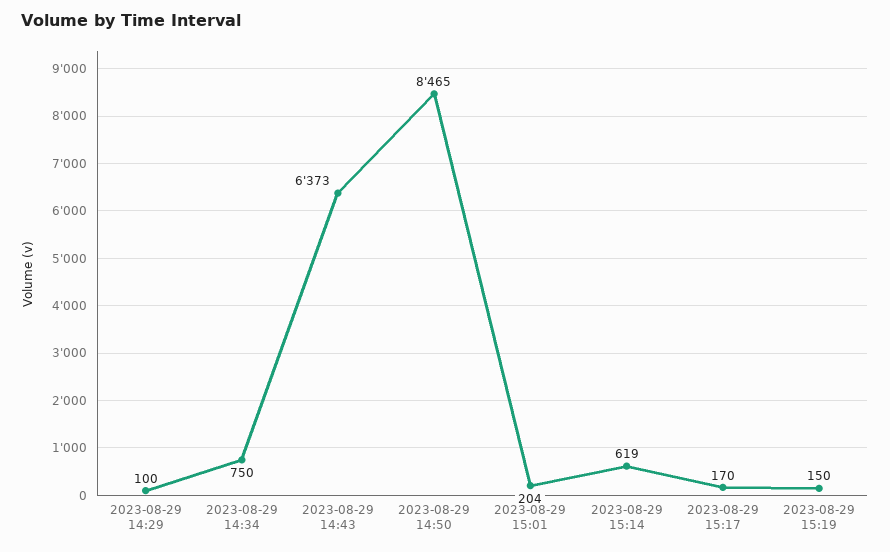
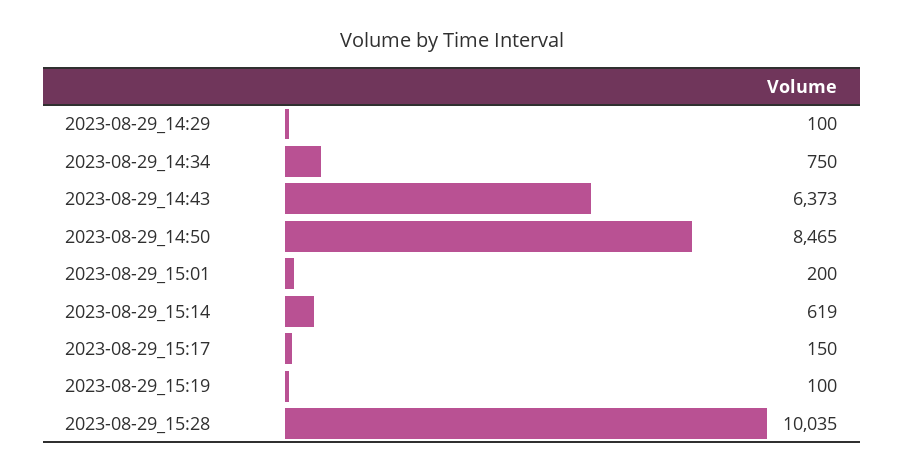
2023-08-29 15:01: 204 -> 200
2023-08-29 15:17: 170 -> 150
2023-08-29 15:19: 150 -> 100
2023-08-29_15:28: none -> 10035

